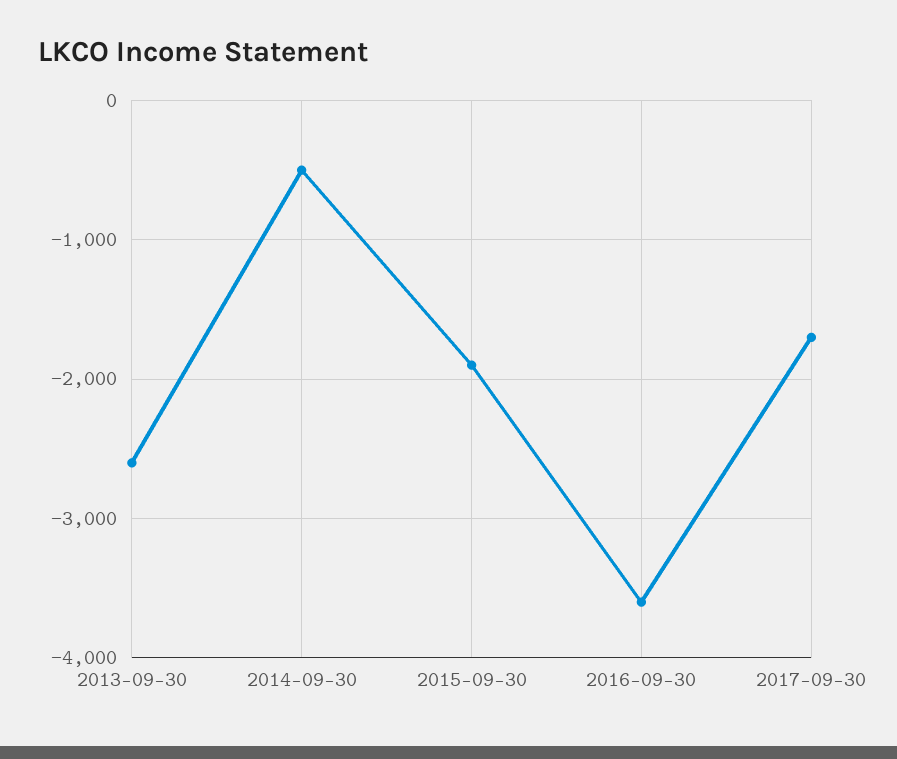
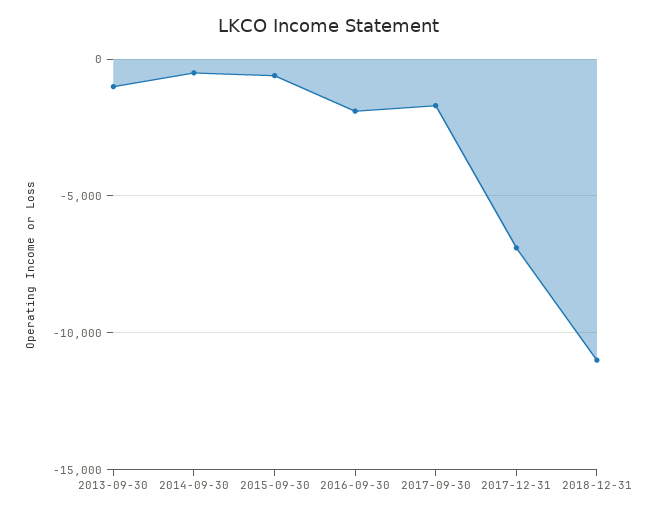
2013-09-30: -2600 -> -1000
2015-09-30: -1900 -> -500
2016-09-30: -3600 -> -2000
2017-12-31: none -> -7000
2018-12-31: none -> -11000

